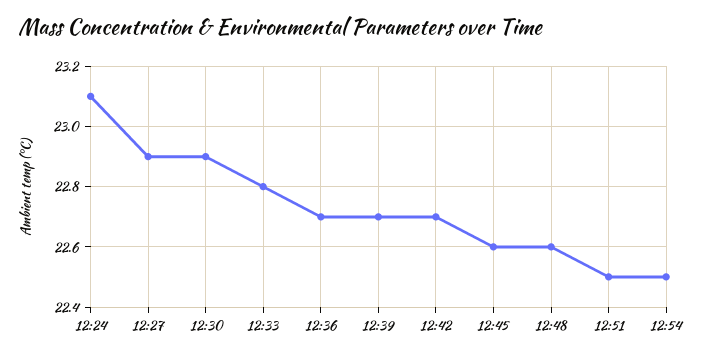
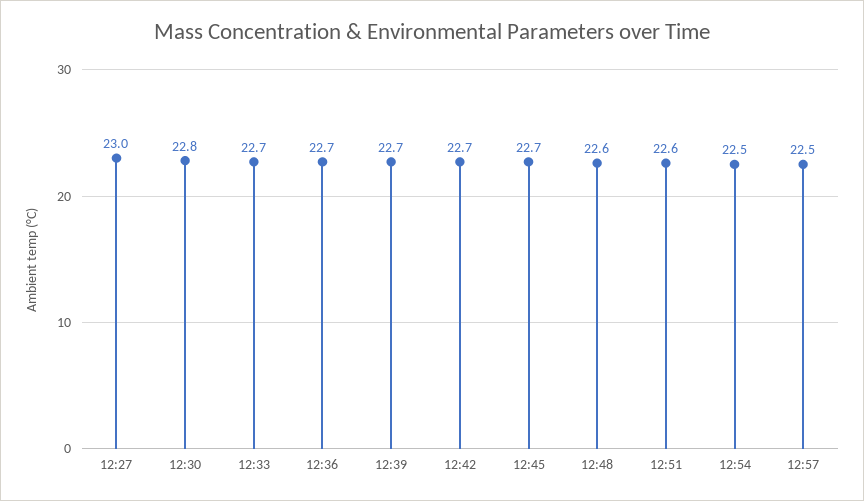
12:24: 23.1 -> none
12:27: 22.9 -> 23
12:30: 22.9 -> 22.8
12:33: 22.8 -> 22.7
12:45: 22.6 -> 22.7
12:51: 22.5 -> 22.6
12:57: none -> 22.5

